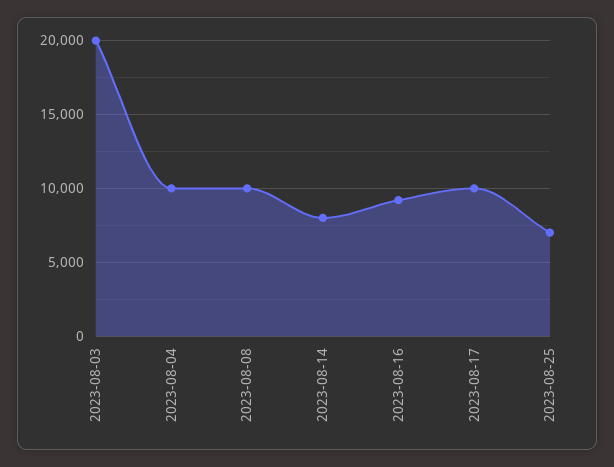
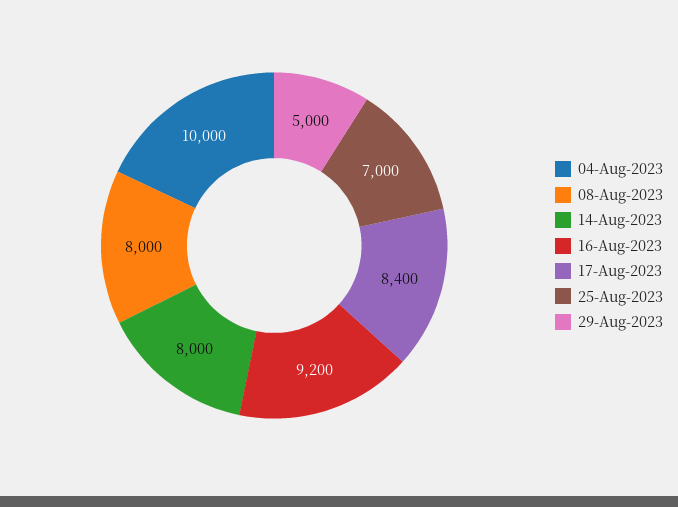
2023-08-03: 20000 -> none
2023-08-08: 10000 -> 8000
2023-08-17: 10000 -> 8400
29-Aug-2023: none -> 5000

